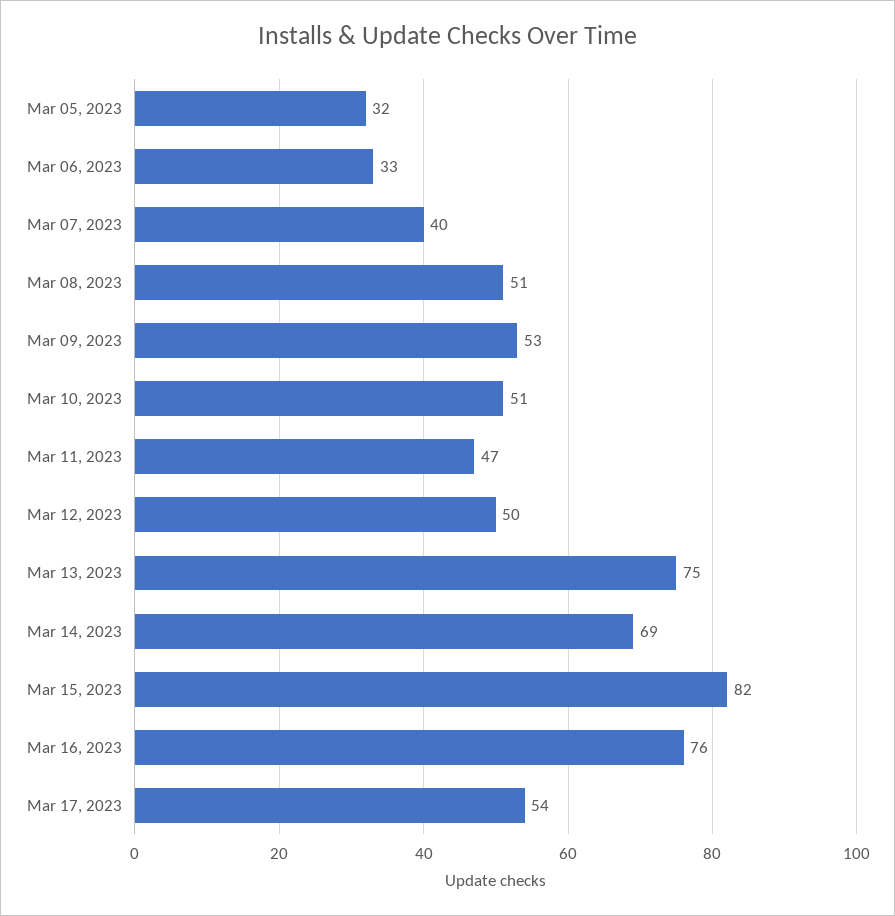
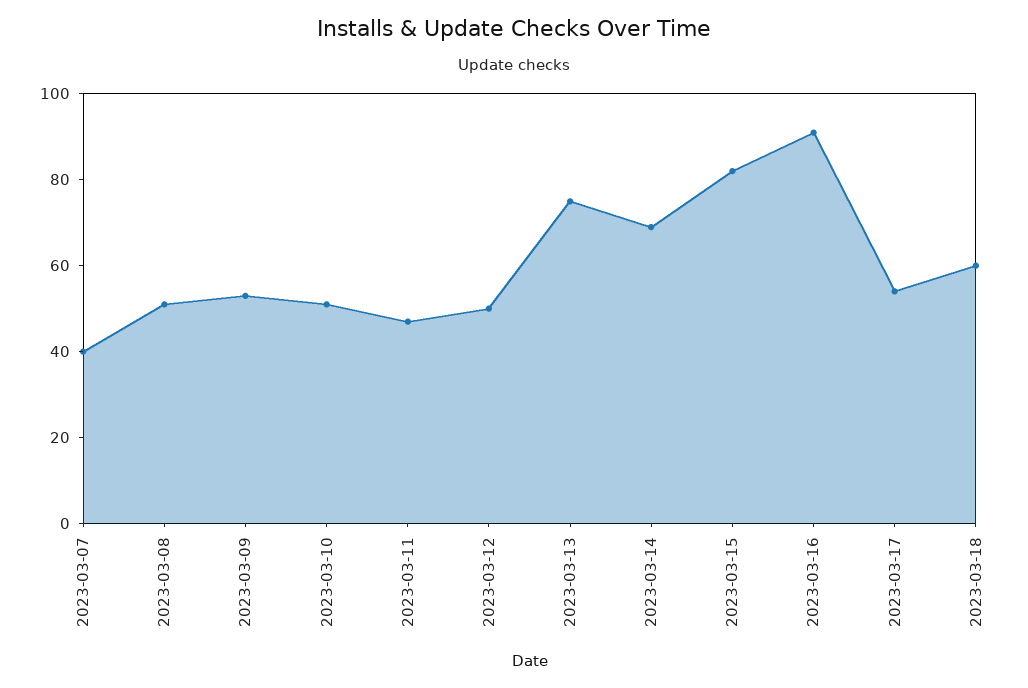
Mar 05, 2023: 32 -> none
Mar 06, 2023: 33 -> none
Mar 16, 2023: 76 -> 90
2023-03-18: none -> 60

